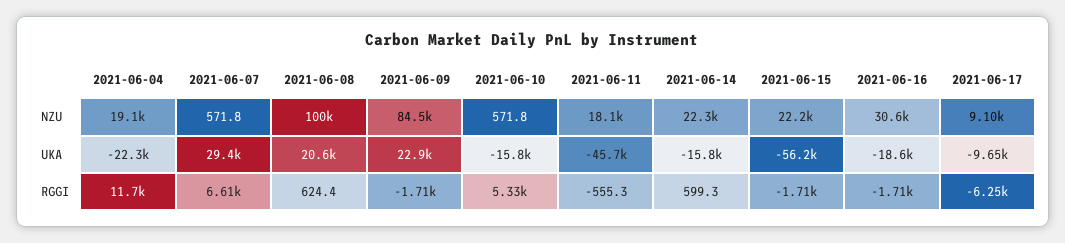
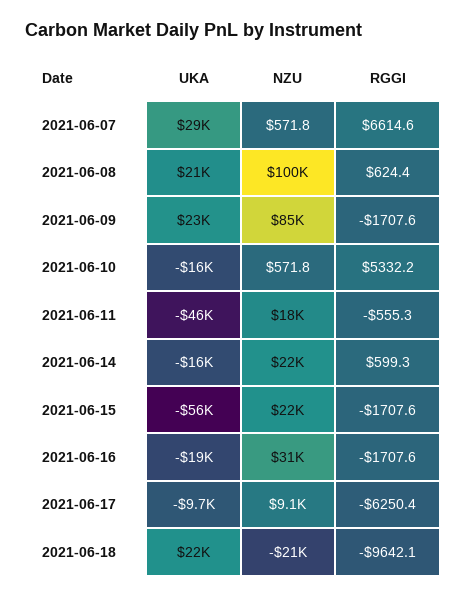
2021-06-04, NZU: 19100 -> none
2021-06-04, UKA: -22300 -> none
2021-06-04, RGGI: 11700 -> none
2021-06-18, UKA: none -> 22000
2021-06-18, NZU: none -> -21000
2021-06-18, RGGI: none -> -9642.1

